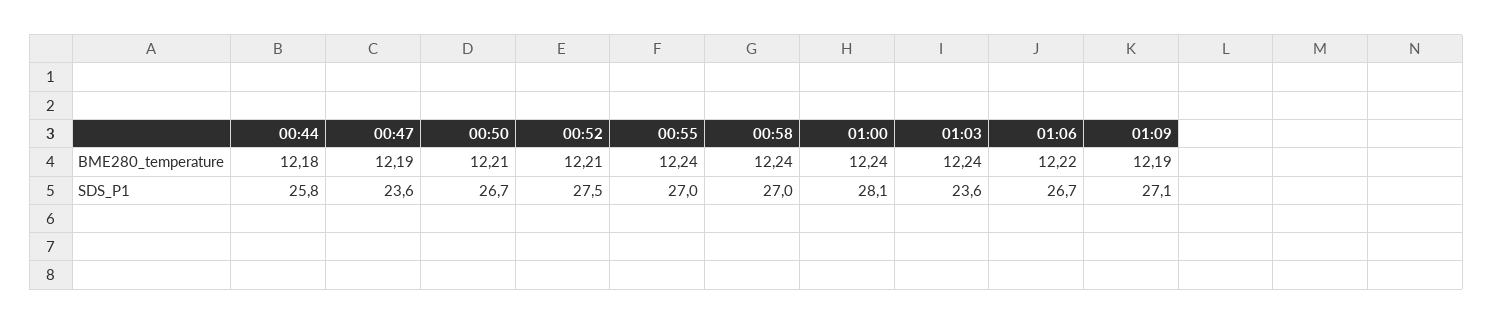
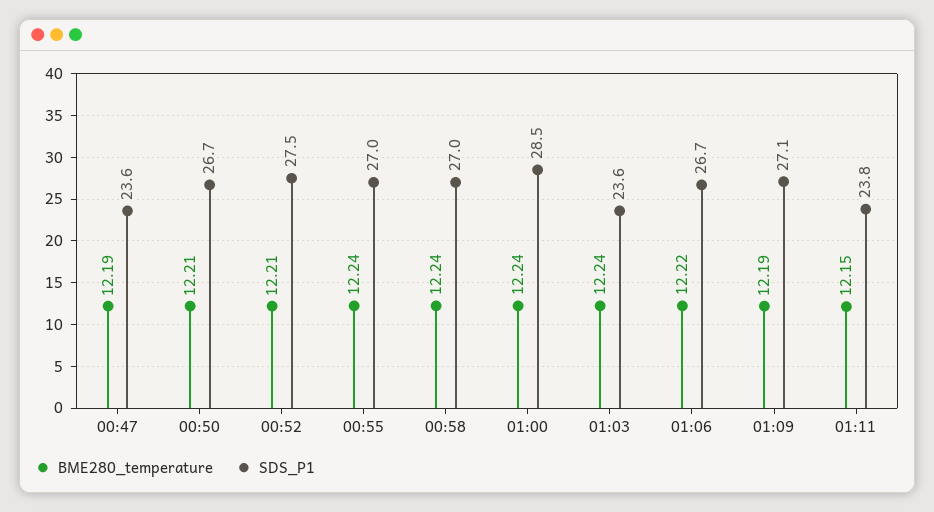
BME280_temperature, 00:44: 12.18 -> none
SDS_P1, 00:44: 25.8 -> none
SDS_P1, 01:00: 28.1 -> 28.5
BME280_temperature, 01:11: none -> 12.15
SDS_P1, 01:11: none -> 23.8

